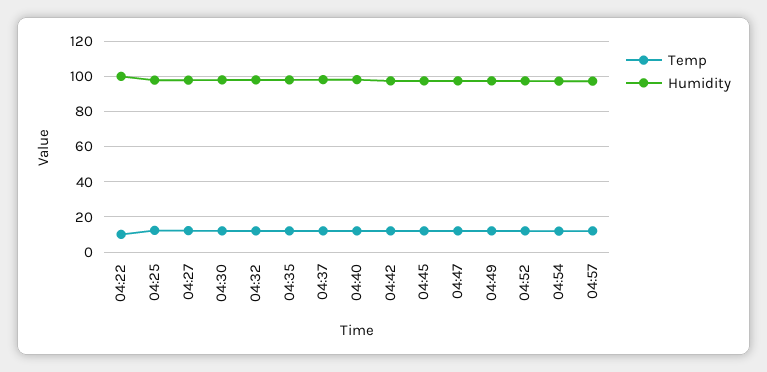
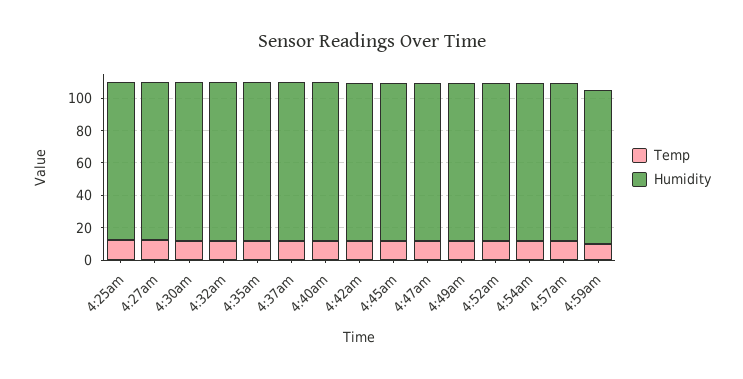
Temp, 04:22: 10 -> none
Humidity, 04:22: 100 -> none
Temp, 4:59am: none -> 10
Humidity, 4:59am: none -> 95

